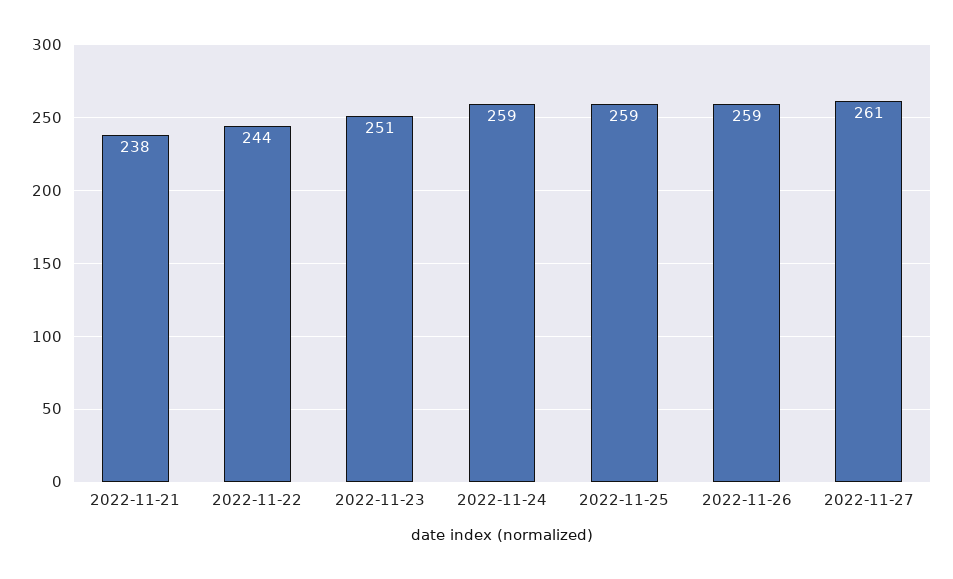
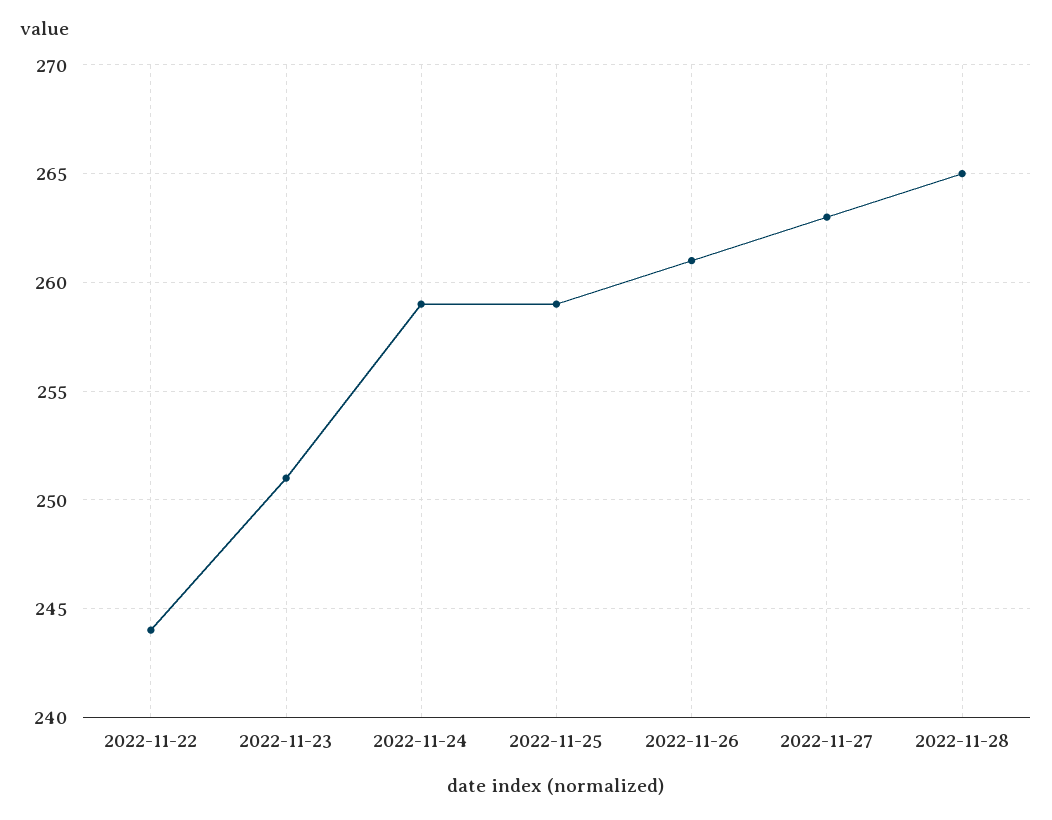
2022-11-21: 238 -> none
2022-11-26: 259 -> 261
2022-11-27: 261 -> 263
2022-11-28: none -> 265

